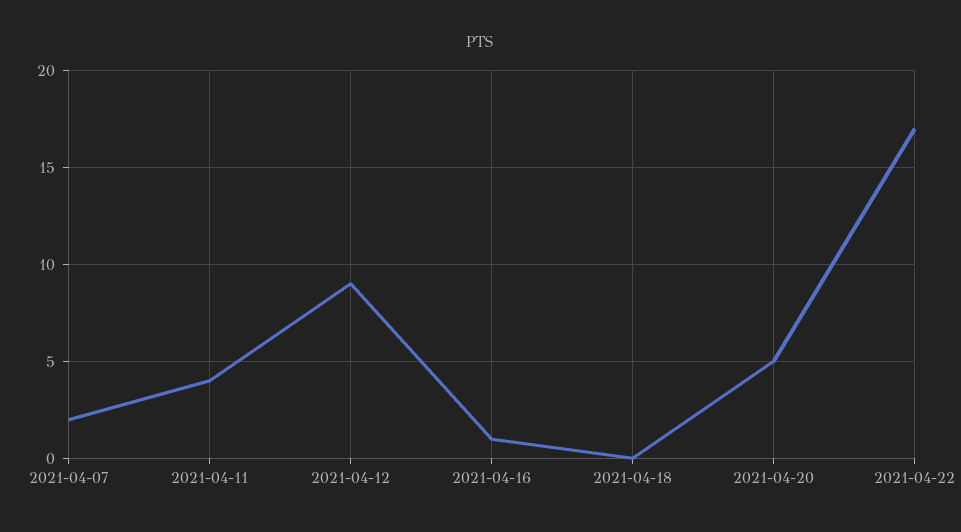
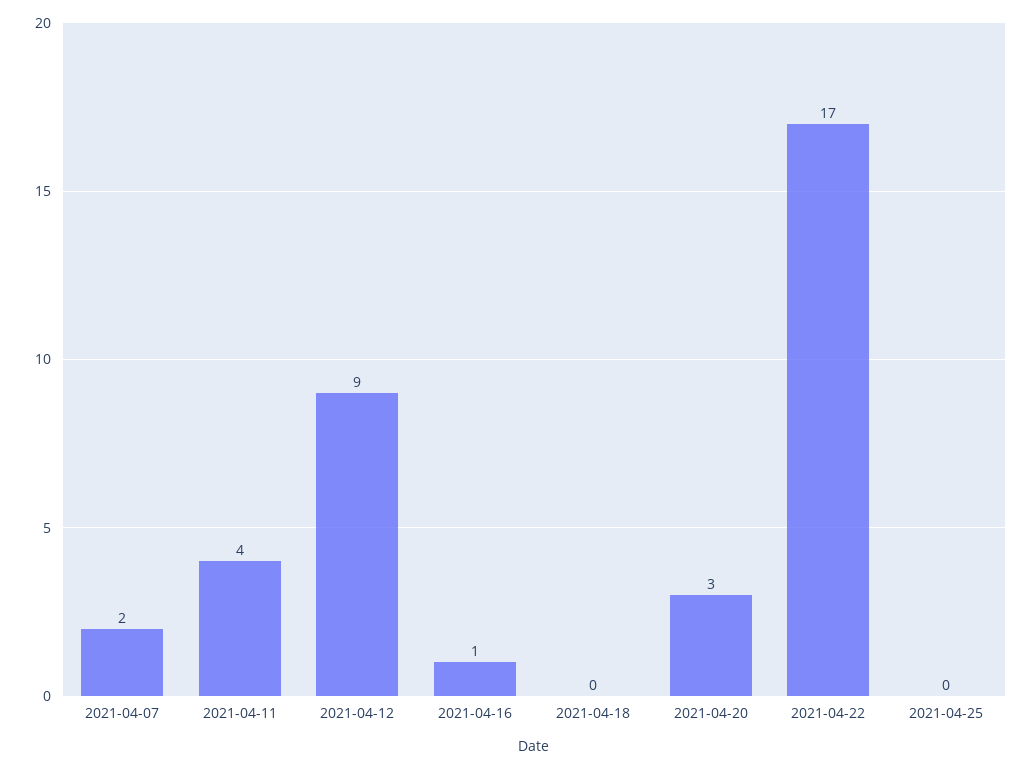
2021-04-20: 5 -> 3
2021-04-25: none -> 0

